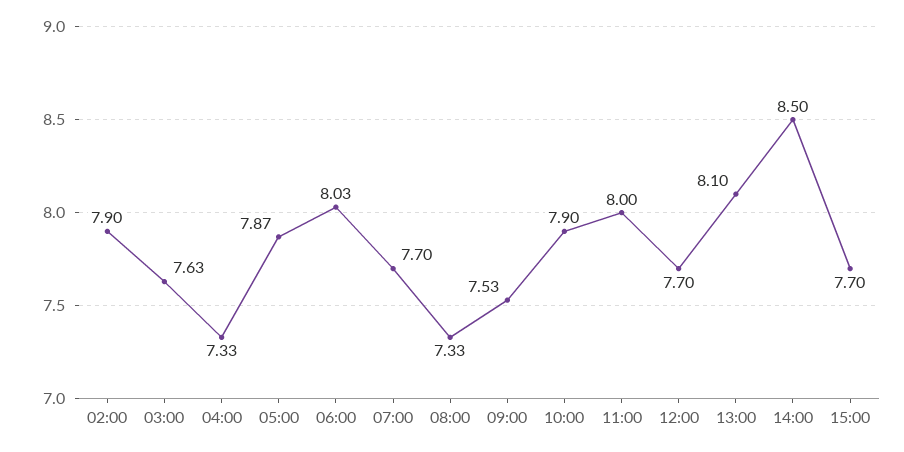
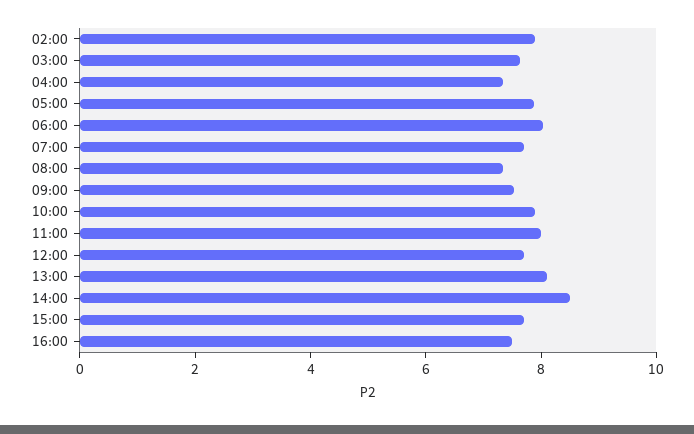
16:00: none -> 7.5

